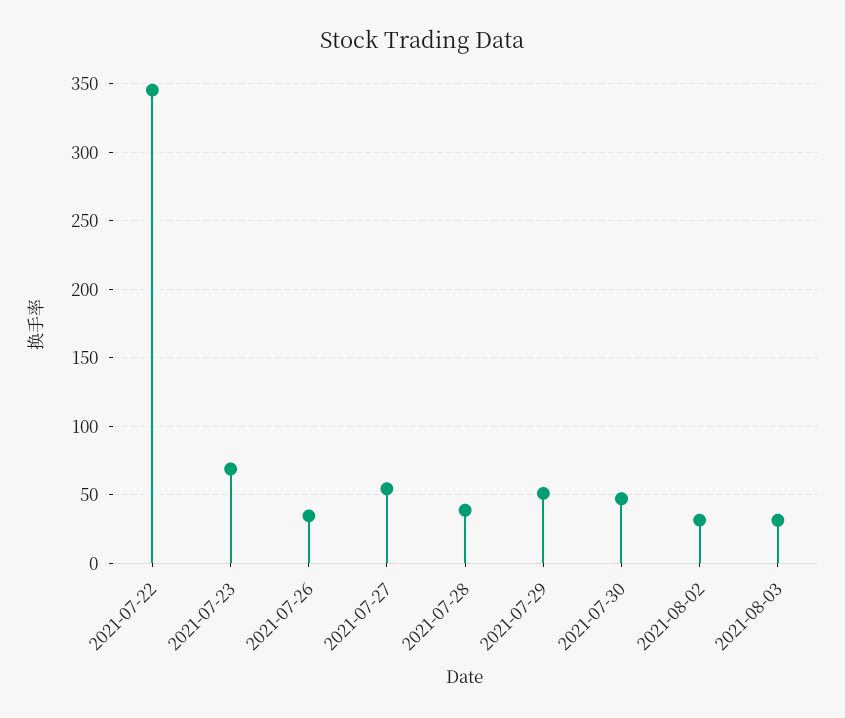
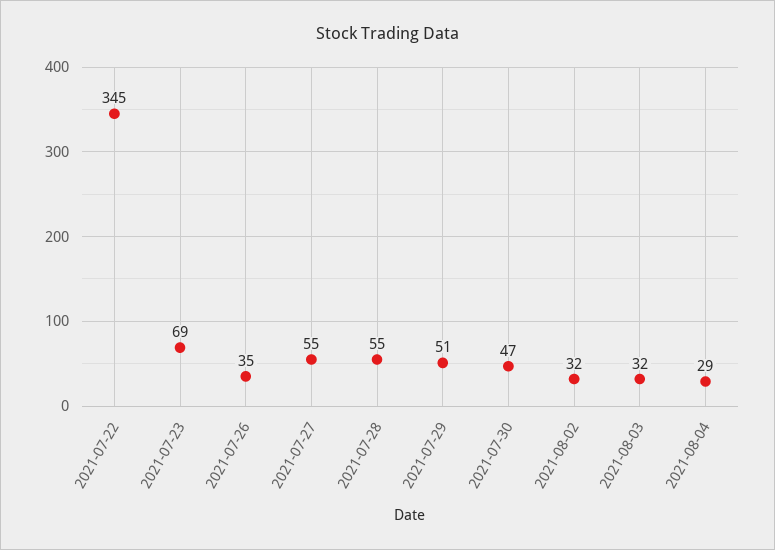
2021-07-28: 40 -> 55
2021-08-04: none -> 29

